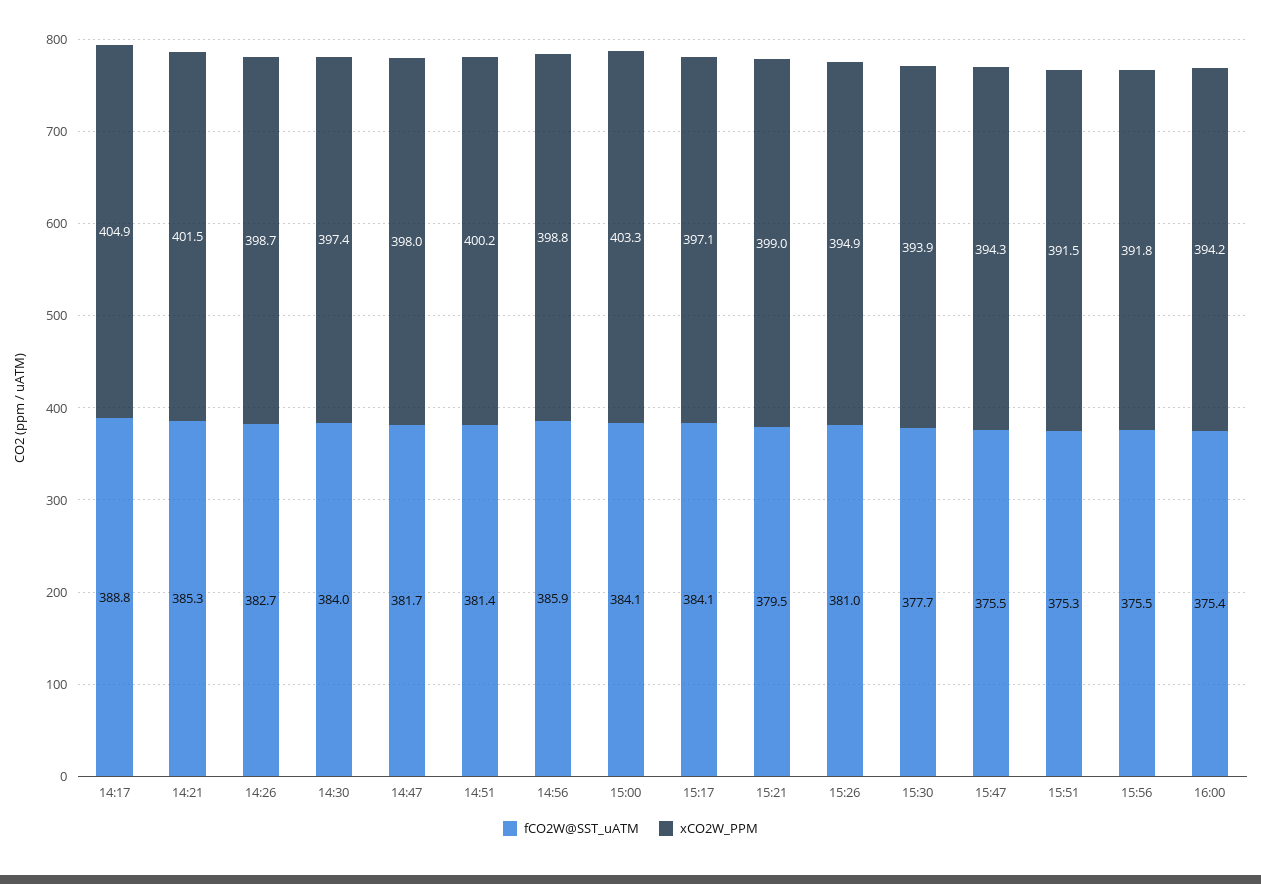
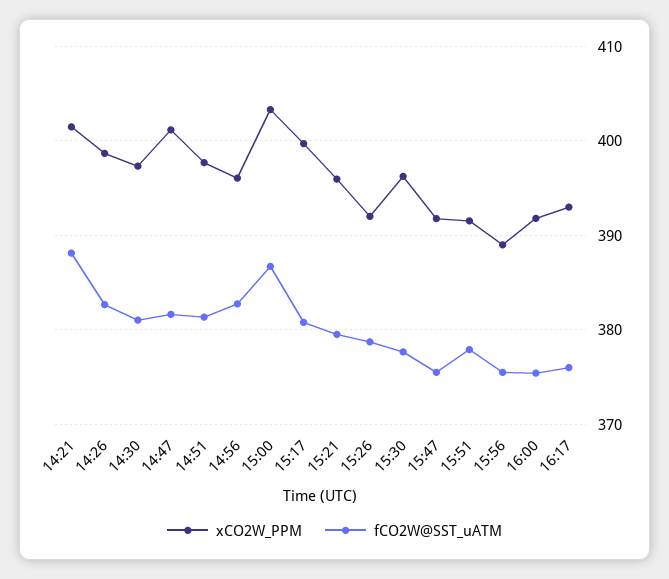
fCO2W@SST_uATM, 14:17: 388.8 -> none
xCO2W_PPM, 14:17: 404.9 -> none
fCO2W@SST_uATM, 14:21: 385.3 -> 388
fCO2W@SST_uATM, 14:30: 384 -> 381
xCO2W_PPM, 14:47: 398 -> 401
xCO2W_PPM, 14:51: 400.2 -> 398
fCO2W@SST_uATM, 14:56: 385.9 -> 383
xCO2W_PPM, 14:56: 398.8 -> 396
fCO2W@SST_uATM, 15:00: 384.1 -> 387
fCO2W@SST_uATM, 15:17: 384.1 -> 381
xCO2W_PPM, 15:17: 397.1 -> 400
xCO2W_PPM, 15:21: 399 -> 396
fCO2W@SST_uATM, 15:26: 381 -> 379
xCO2W_PPM, 15:26: 394.9 -> 392
xCO2W_PPM, 15:30: 393.9 -> 396
xCO2W_PPM, 15:47: 394.3 -> 392
fCO2W@SST_uATM, 15:51: 375.3 -> 378
xCO2W_PPM, 15:56: 391.8 -> 389
xCO2W_PPM, 16:00: 394.2 -> 392
xCO2W_PPM, 16:17: none -> 393
fCO2W@SST_uATM, 16:17: none -> 376

